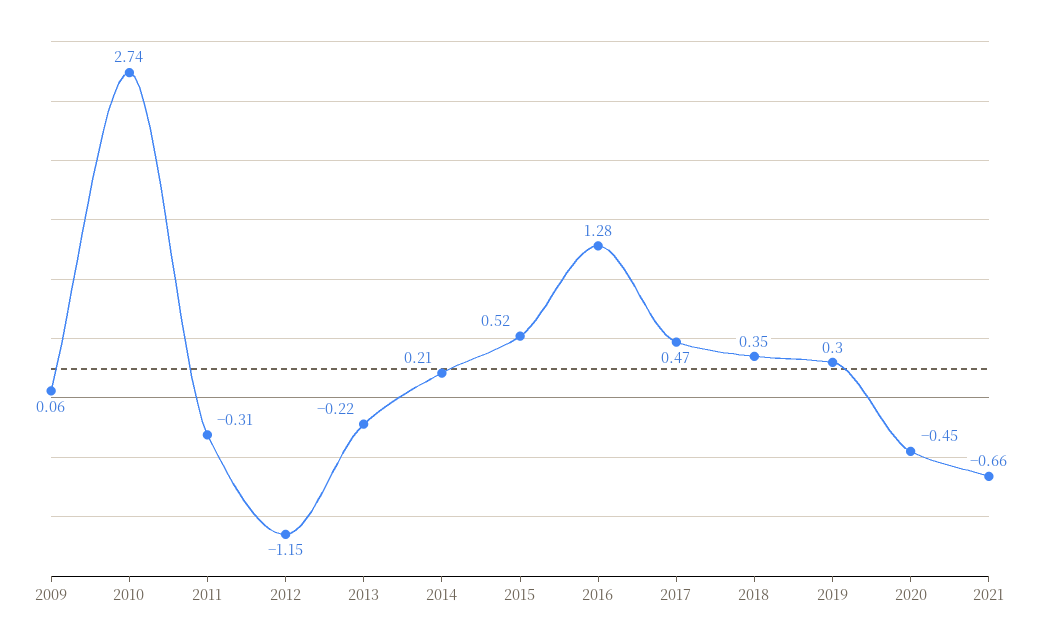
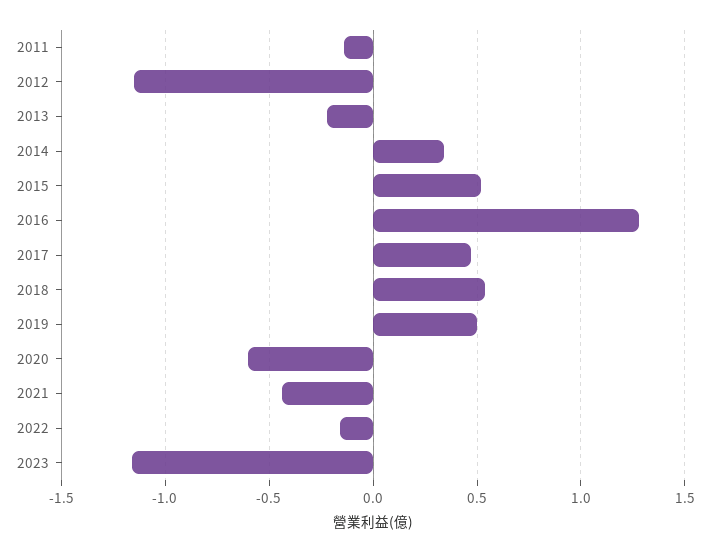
2009: 0.06 -> none
2010: 2.74 -> none
2011: -0.31 -> -0.15
2014: 0.21 -> 0.35
2018: 0.35 -> 0.55
2019: 0.3 -> 0.5
2020: -0.45 -> -0.6
2021: -0.66 -> -0.45
2022: none -> -0.15
2023: none -> -1.15

